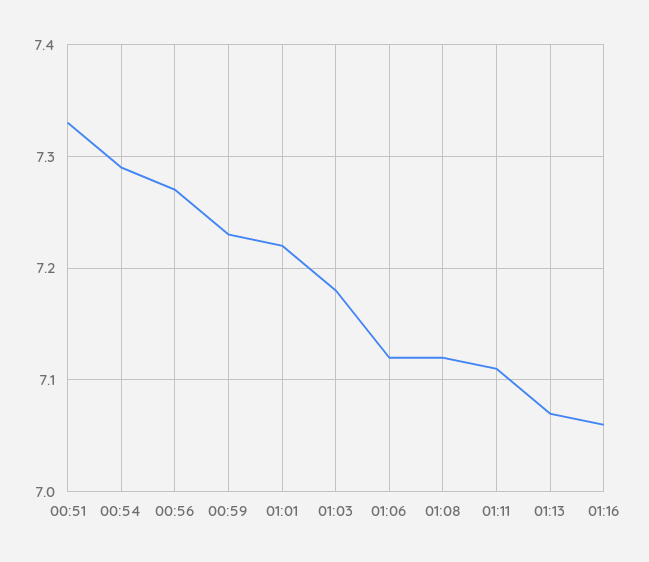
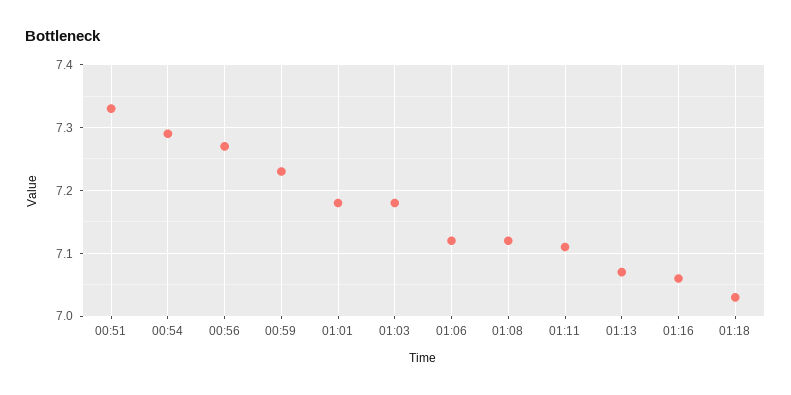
01:01: 7.22 -> 7.18
01:18: none -> 7.03

